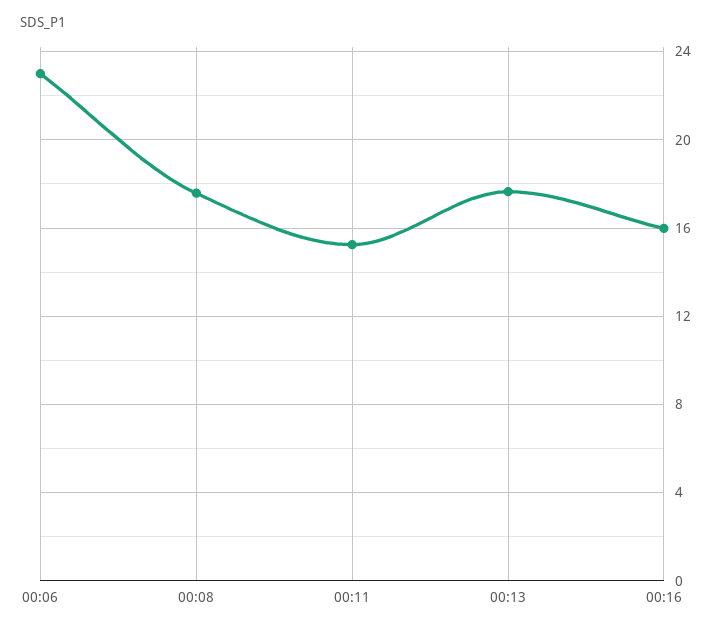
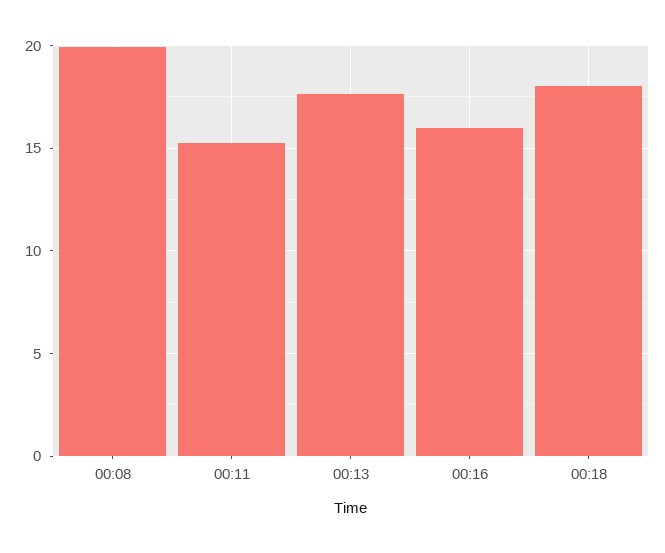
00:06: 23 -> none
00:08: 17.5 -> 20
00:18: none -> 18

